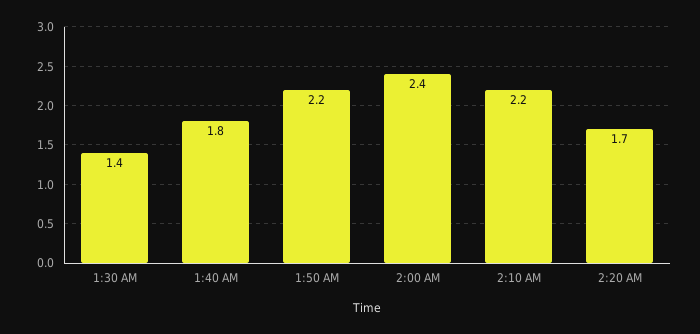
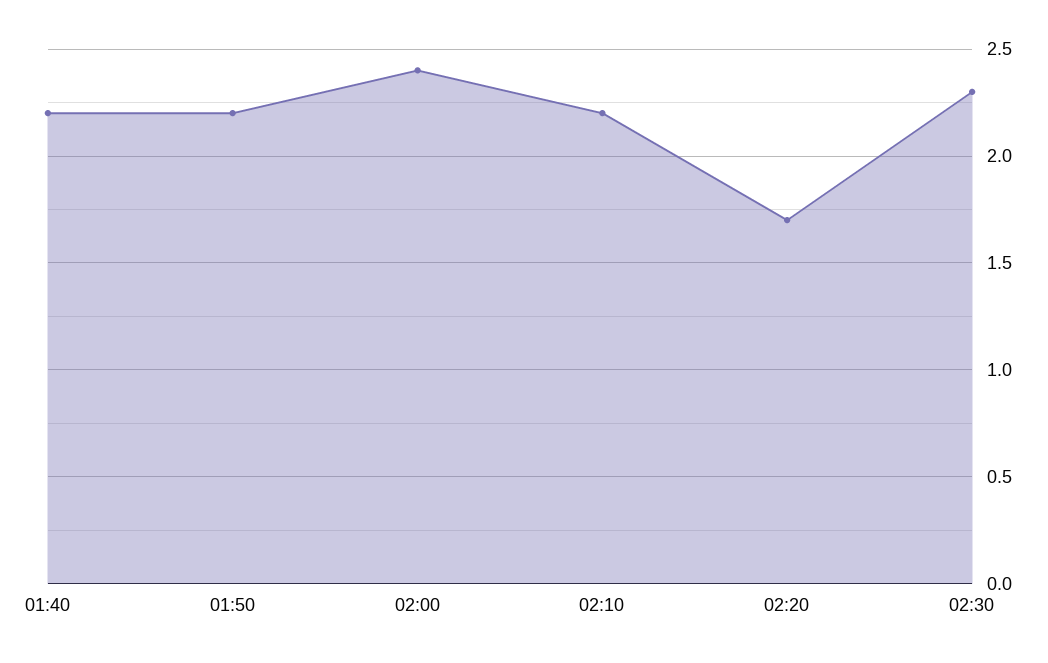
1:30 AM: 1.4 -> none
1:40 AM: 1.8 -> 2.2
02:30: none -> 2.3

